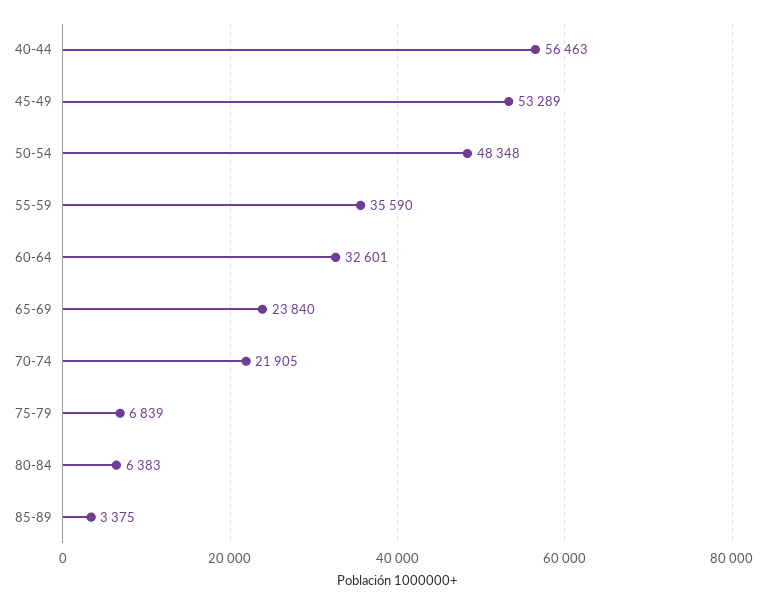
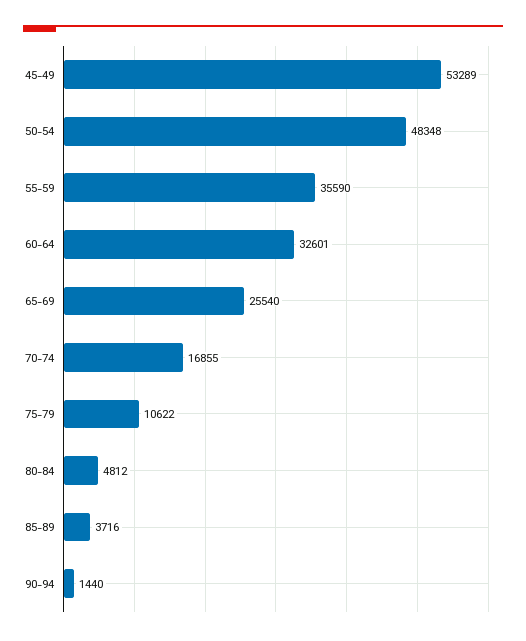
40-44: 56463 -> none
65-69: 23840 -> 25540
70-74: 21905 -> 16855
75-79: 6839 -> 10622
80-84: 6383 -> 4812
85-89: 3375 -> 3716
90-94: none -> 1440

